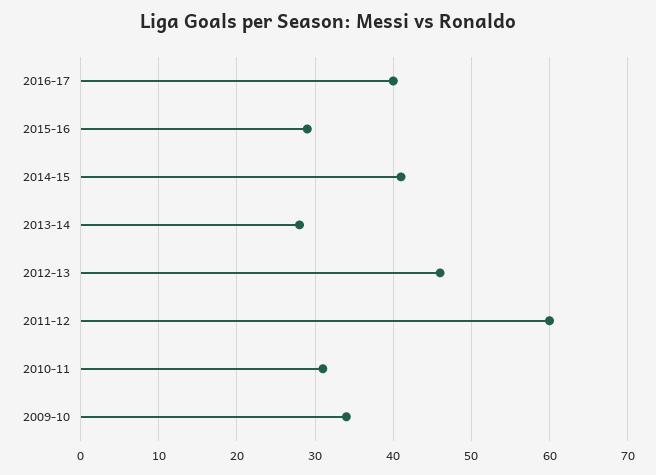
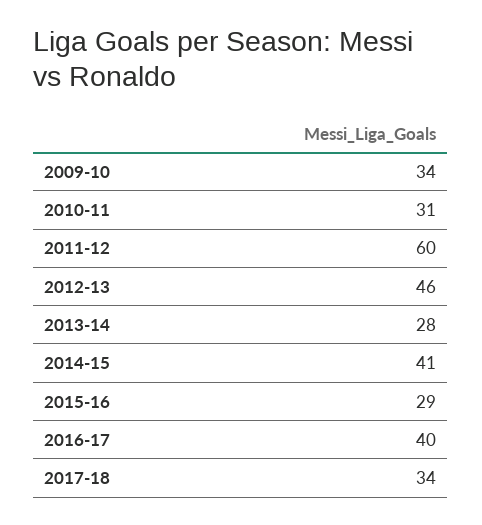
2017-18: none -> 34

